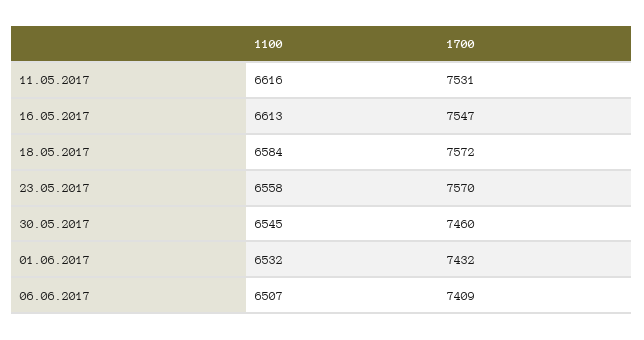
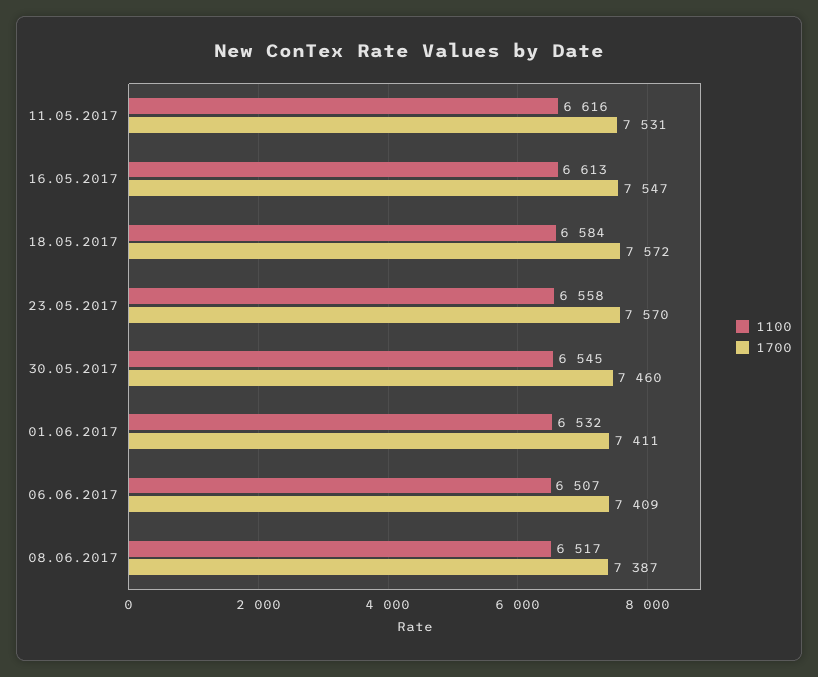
1700, 01.06.2017: 7432 -> 7411
1100, 08.06.2017: none -> 6517
1700, 08.06.2017: none -> 7387

